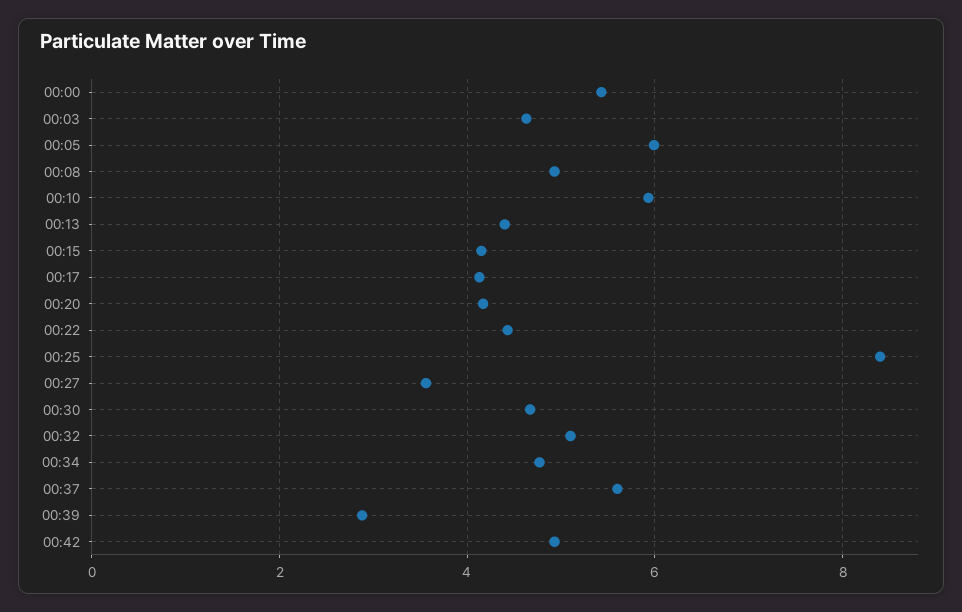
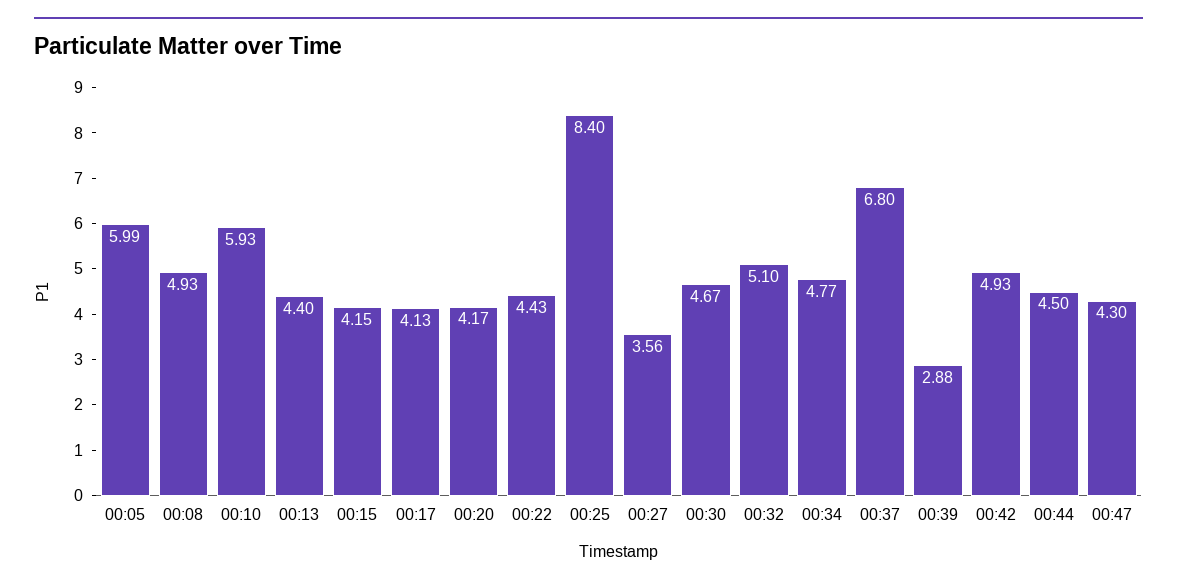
00:00: 5.4 -> none
00:03: 4.6 -> none
00:37: 5.6 -> 6.8
00:44: none -> 4.5
00:47: none -> 4.3

